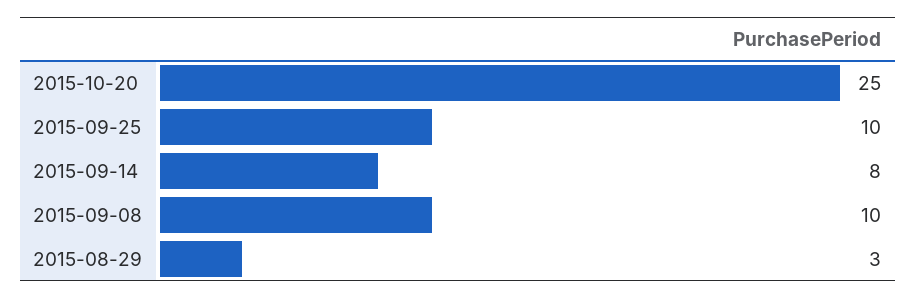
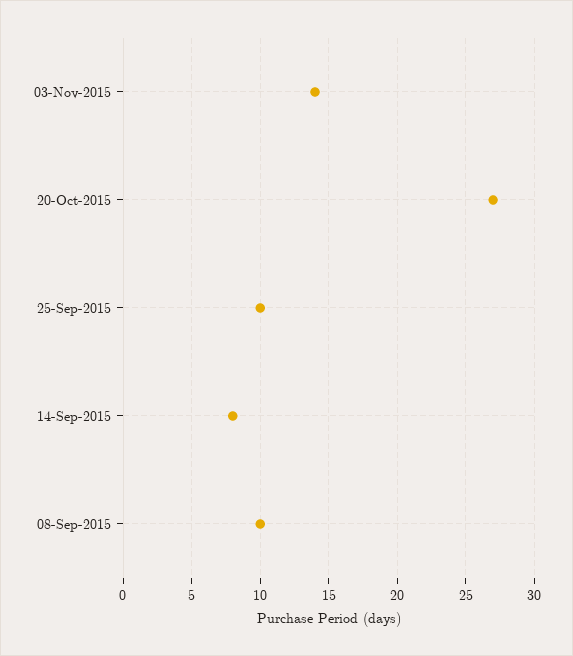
2015-10-20: 25 -> 27
2015-08-29: 3 -> none
03-Nov-2015: none -> 14

